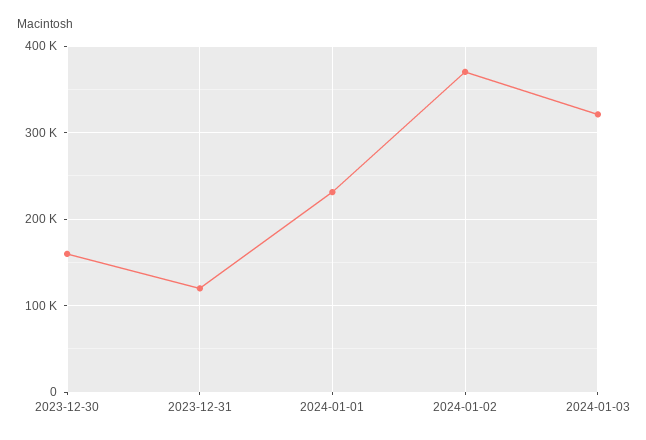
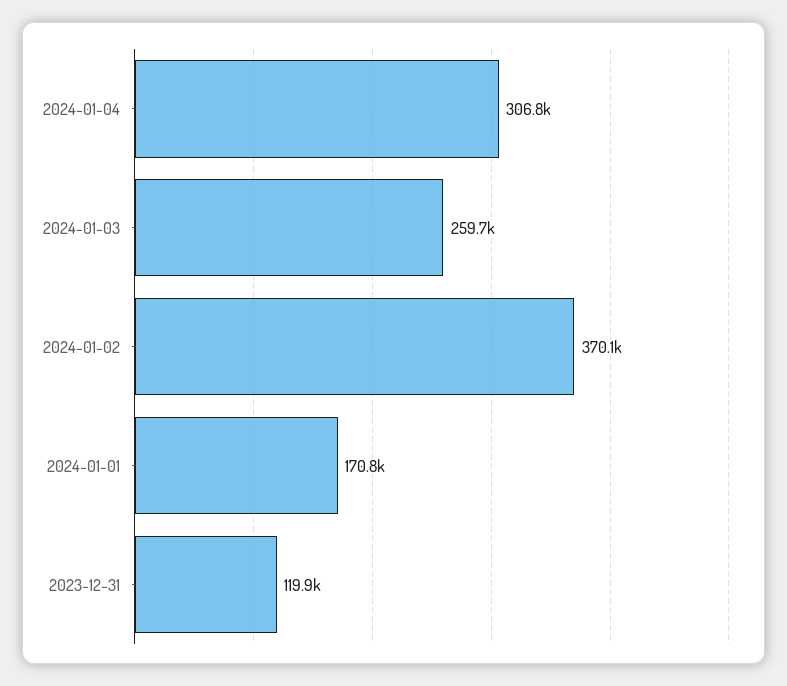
2023-12-30: 160000 -> none
2024-01-01: 230000 -> 170800
2024-01-03: 320000 -> 259700
2024-01-04: none -> 306800

